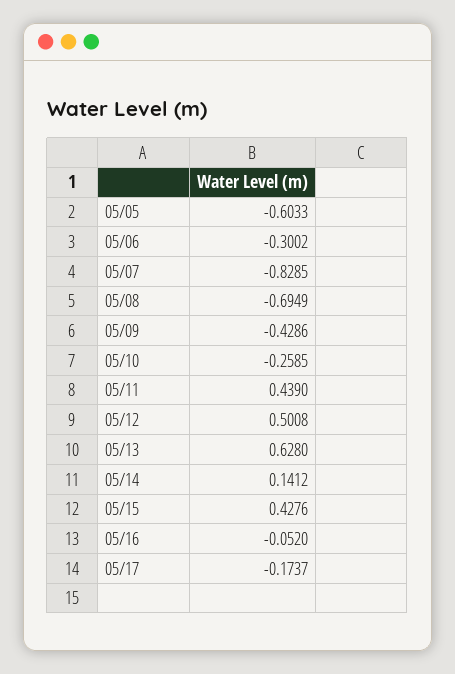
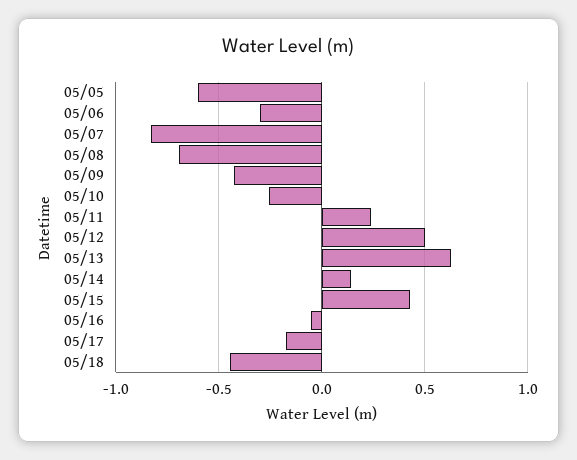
05/11: 0.439 -> 0.25
05/18: none -> -0.45

